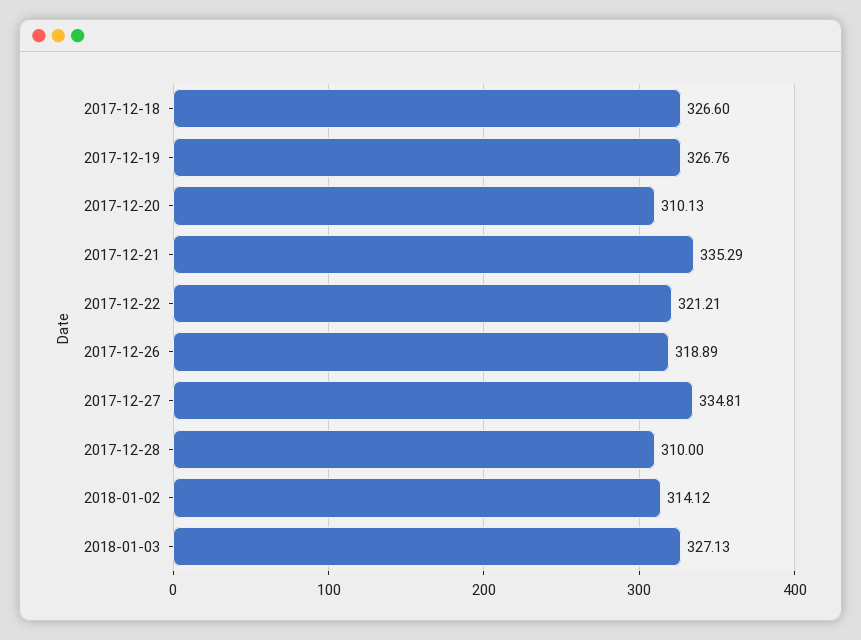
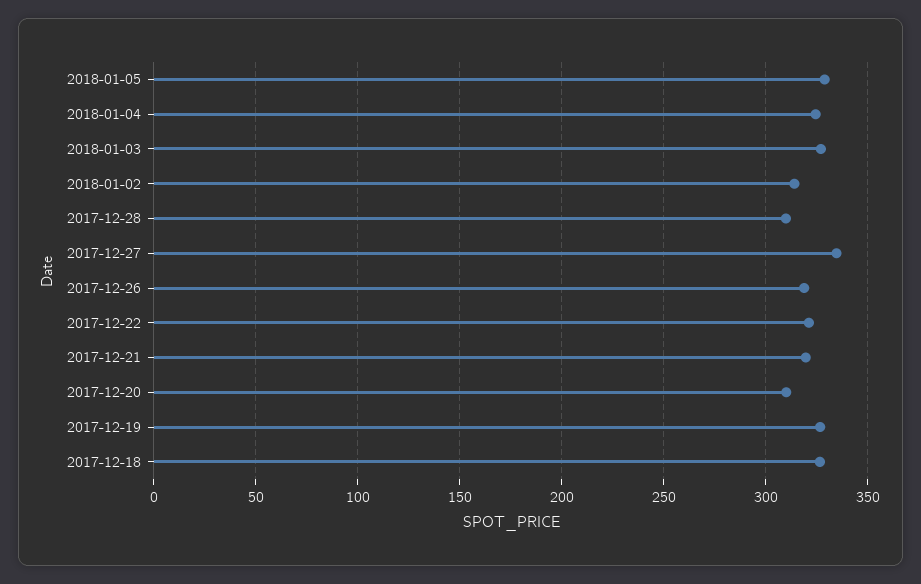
2017-12-21: 335.29 -> 320
2018-01-05: none -> 330
2018-01-04: none -> 325

